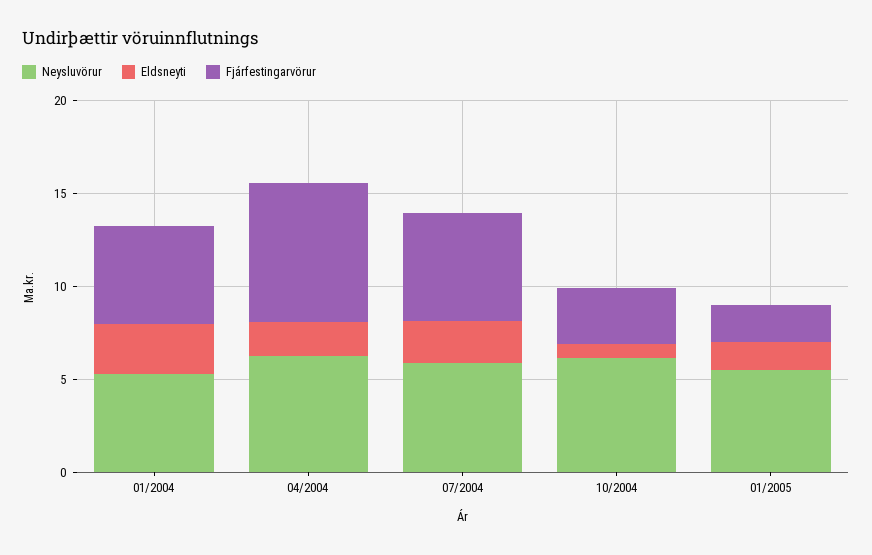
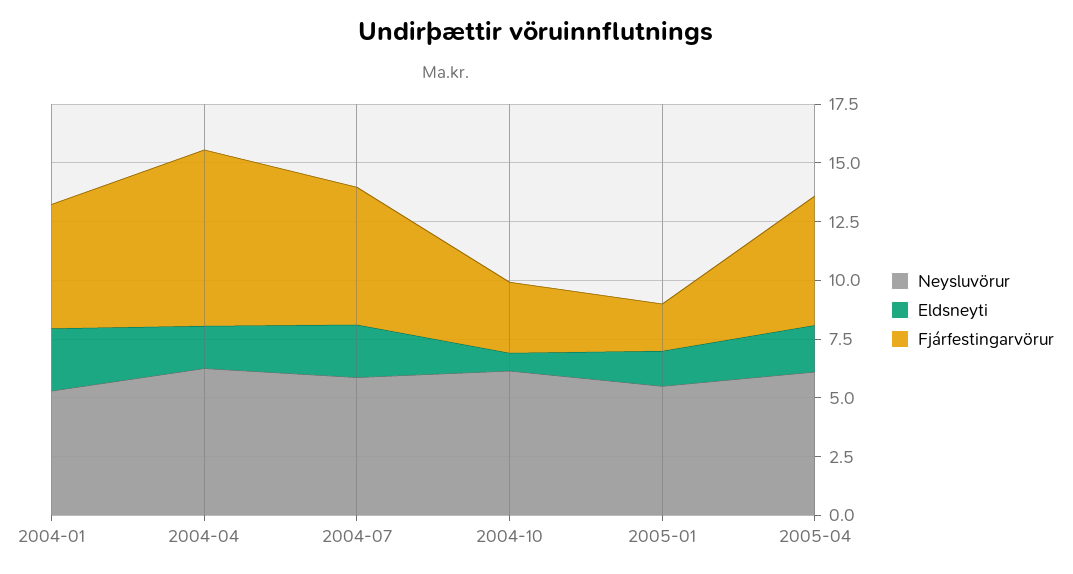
Neysluvörur, 2005-04: none -> 6
Eldsneyti, 2005-04: none -> 2
Fjárfestingarvörur, 2005-04: none -> 5.5

